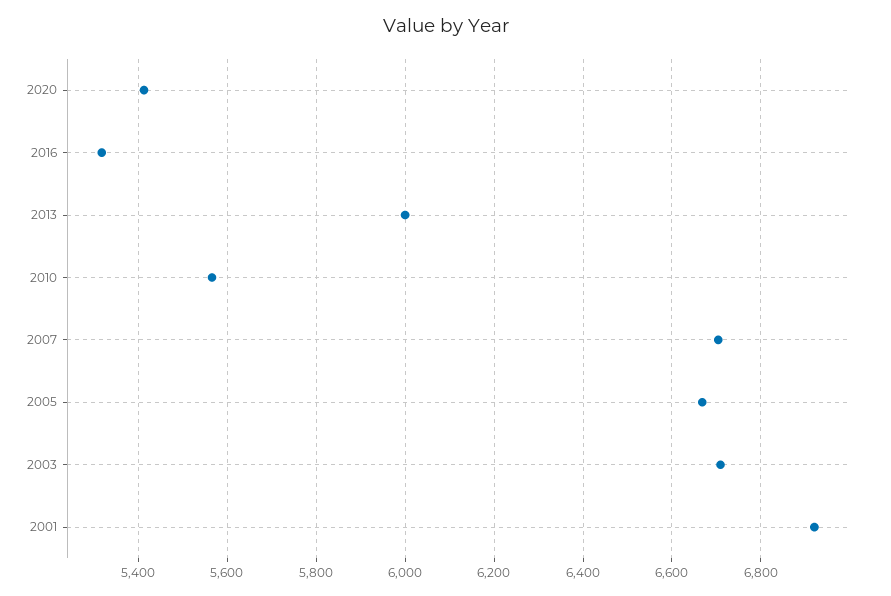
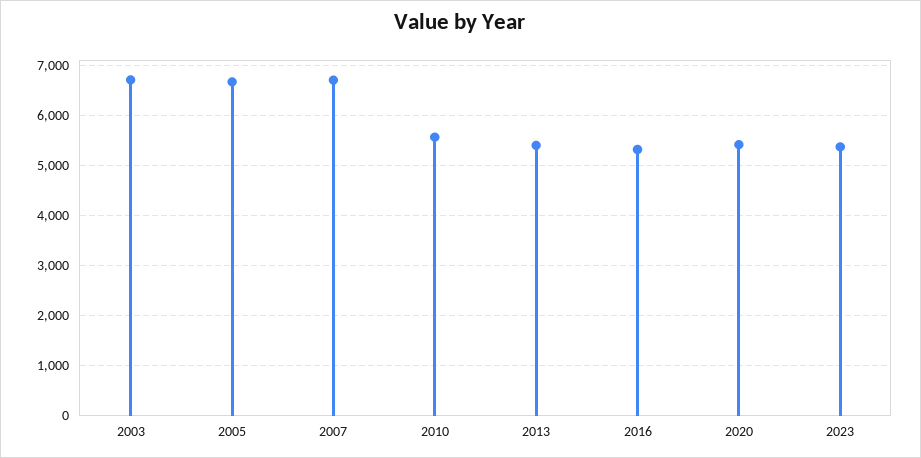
2013: 6000 -> 5400
2001: 6920 -> none
2023: none -> 5400

